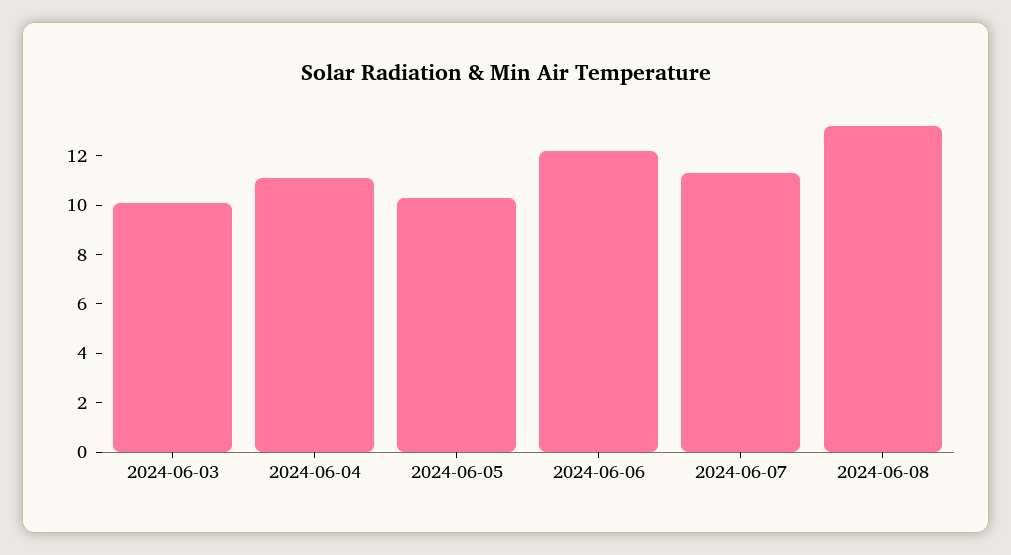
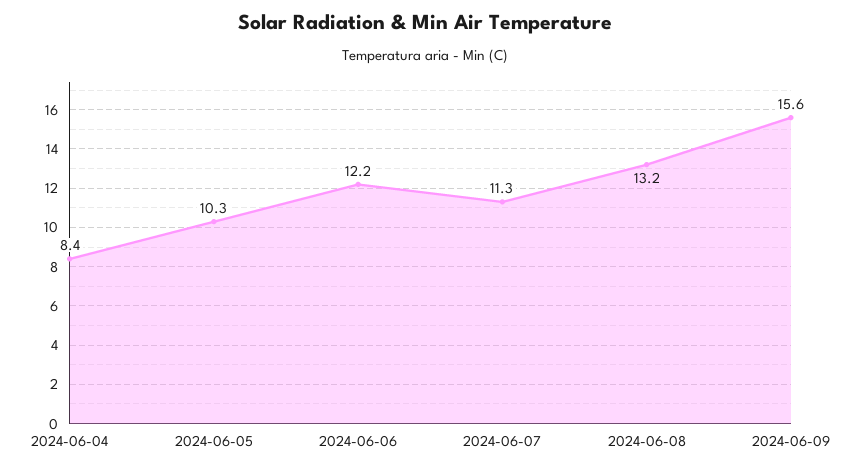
2024-06-03: 10 -> none
2024-06-04: 11 -> 8.4
2024-06-09: none -> 15.6

